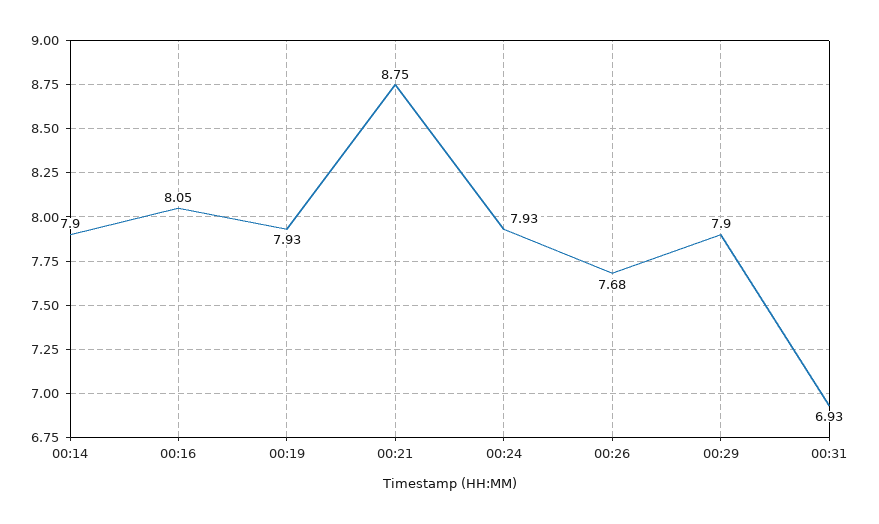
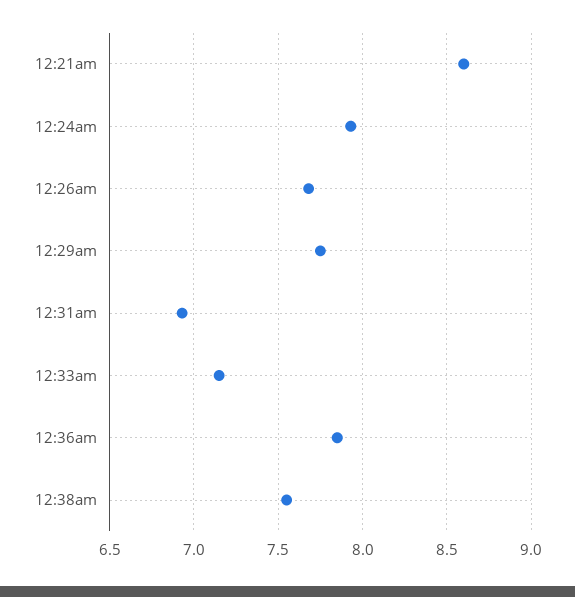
00:14: 7.9 -> none
00:16: 8.05 -> none
00:19: 7.93 -> none
00:21: 8.75 -> 8.6
00:29: 7.9 -> 7.75
12:33am: none -> 7.15
12:36am: none -> 7.85
12:38am: none -> 7.55

